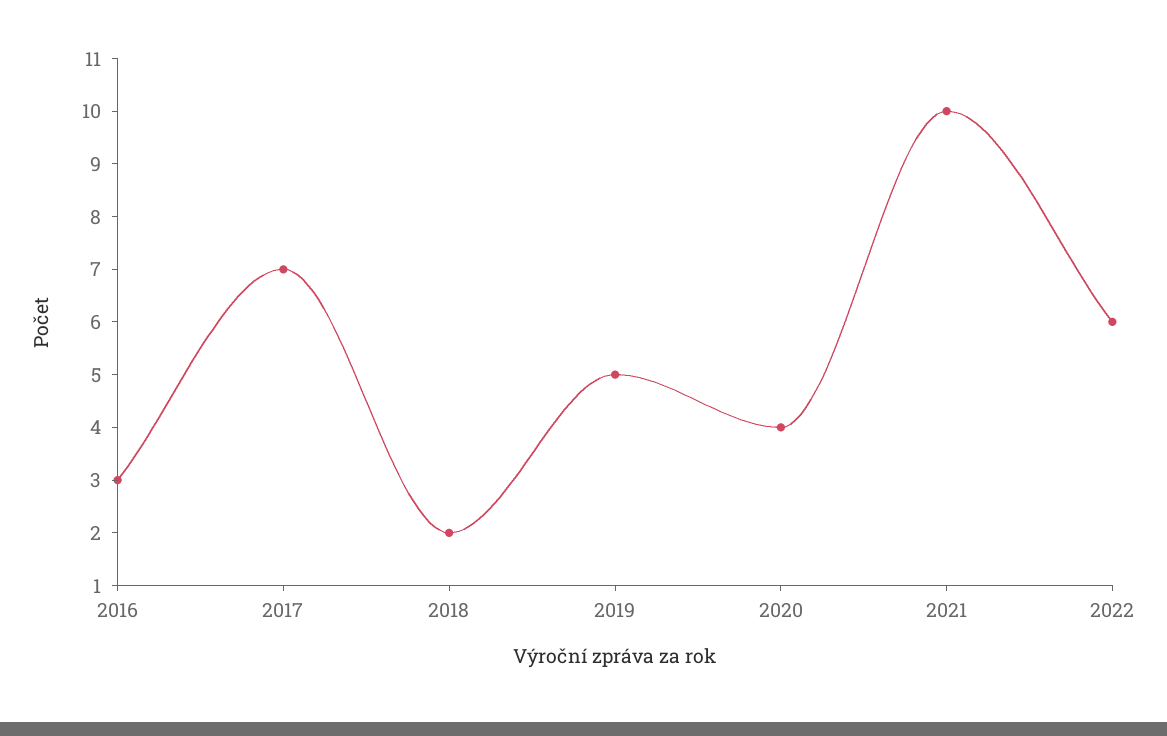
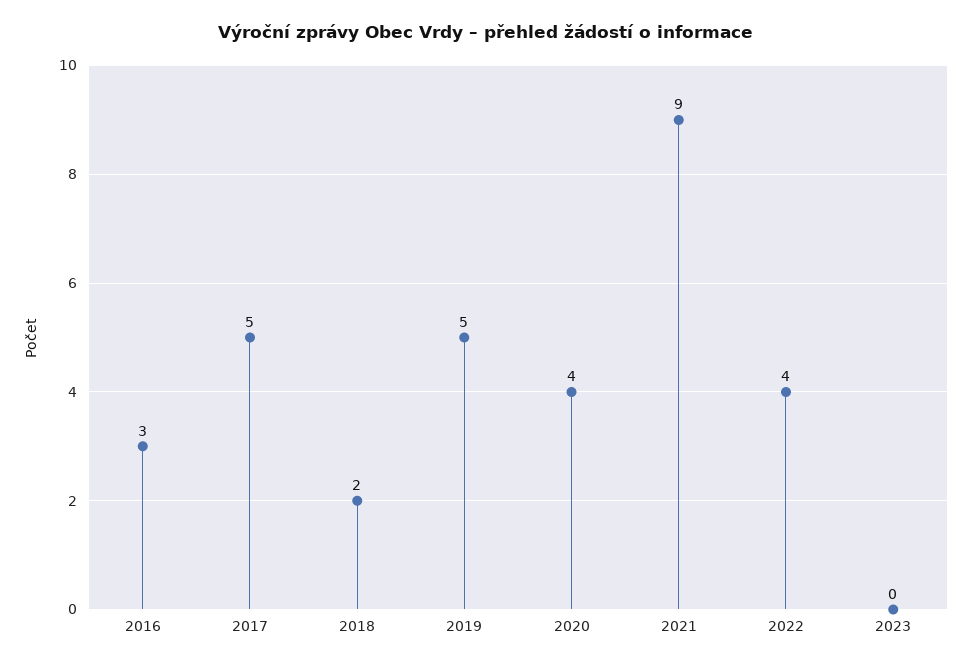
2017: 7 -> 5
2021: 10 -> 9
2022: 6 -> 4
2023: none -> 0

